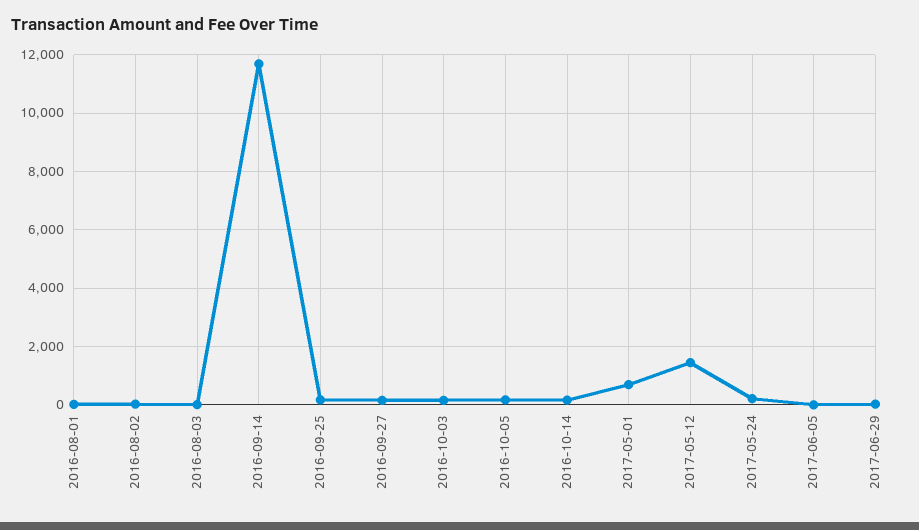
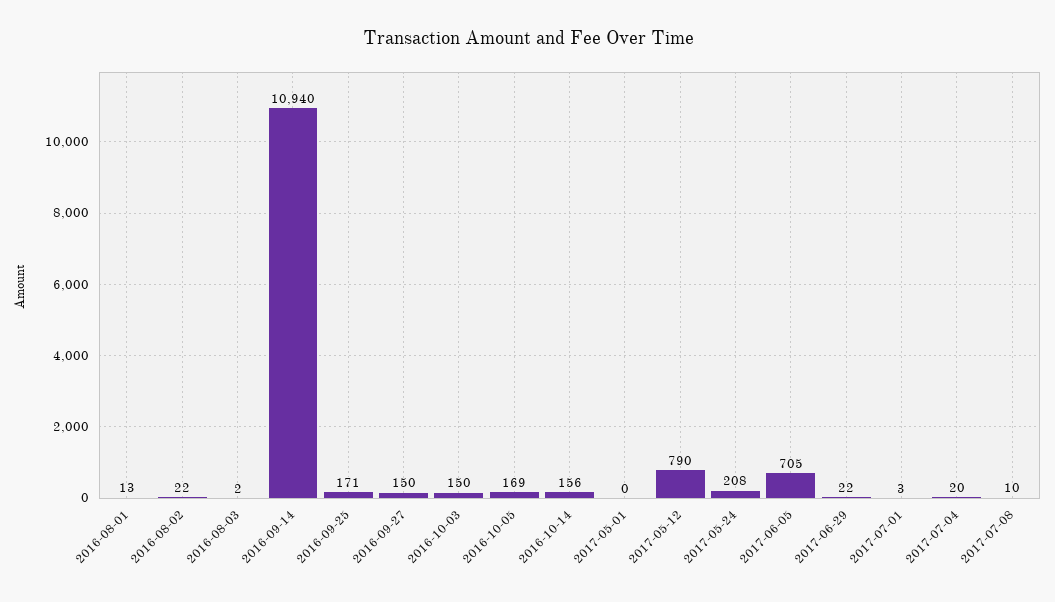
2016-09-14: 11750 -> 10940
2017-05-01: 750 -> 0
2017-05-12: 1500 -> 790
2017-06-05: 0 -> 705
2017-07-01: none -> 3
2017-07-04: none -> 20
2017-07-08: none -> 10

